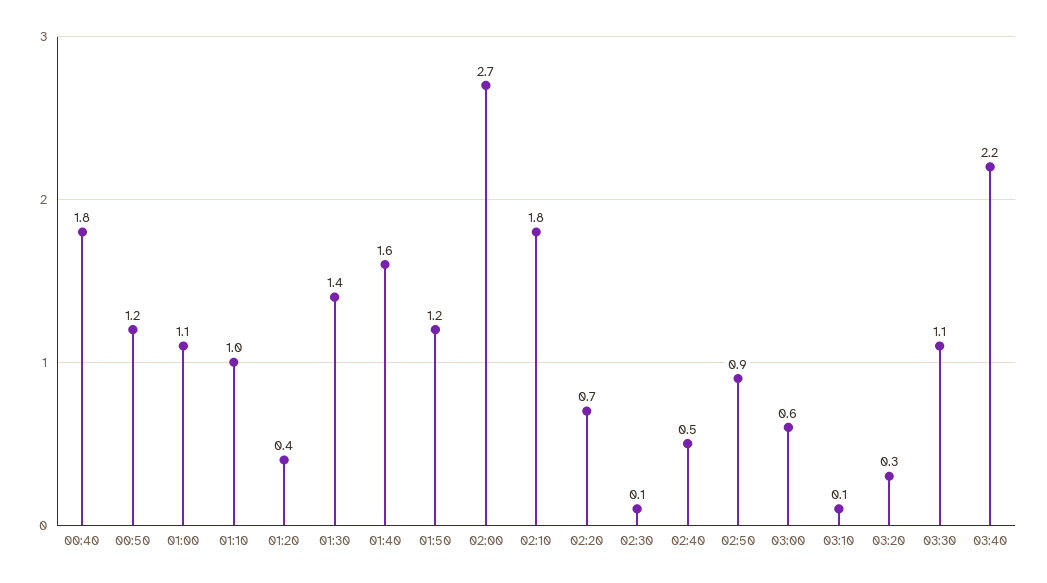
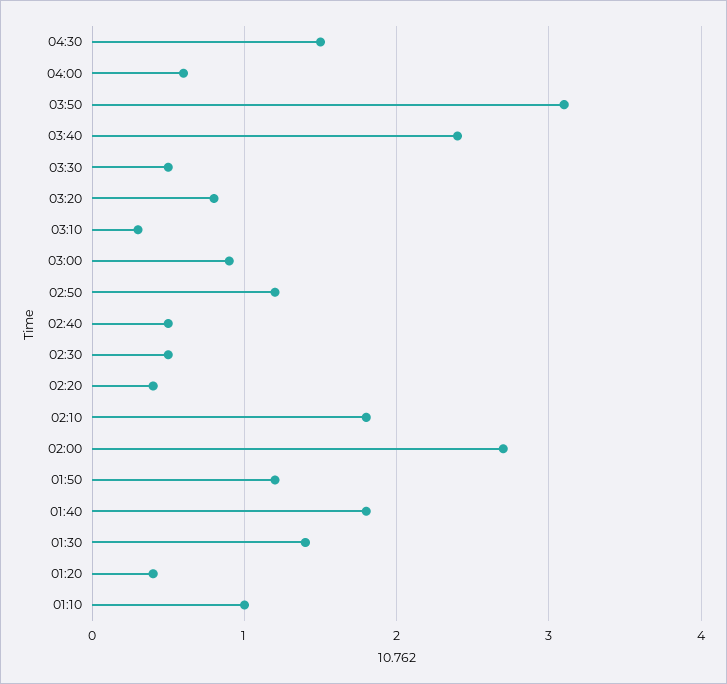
00:40: 1.8 -> none
00:50: 1.2 -> none
01:00: 1.1 -> none
01:40: 1.6 -> 1.8
02:20: 0.7 -> 0.4
02:30: 0.1 -> 0.5
02:50: 0.9 -> 1.2
03:00: 0.6 -> 0.9
03:10: 0.1 -> 0.3
03:20: 0.3 -> 0.8
03:30: 1.1 -> 0.5
03:40: 2.2 -> 2.4
04:30: none -> 1.5
04:00: none -> 0.6
03:50: none -> 3.1

